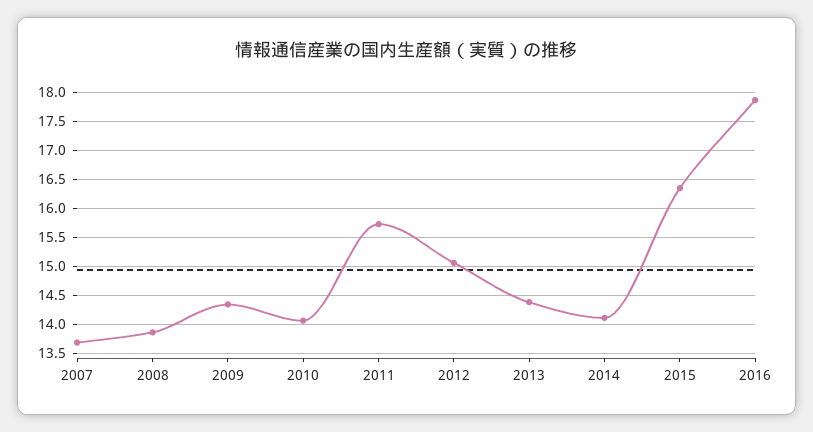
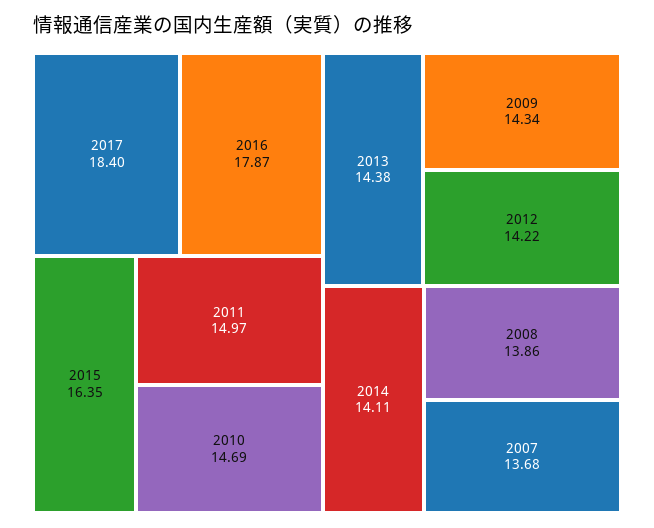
2010: 14 -> 14.69
2011: 15.75 -> 14.97
2012: 15 -> 14.22
2017: none -> 18.4

